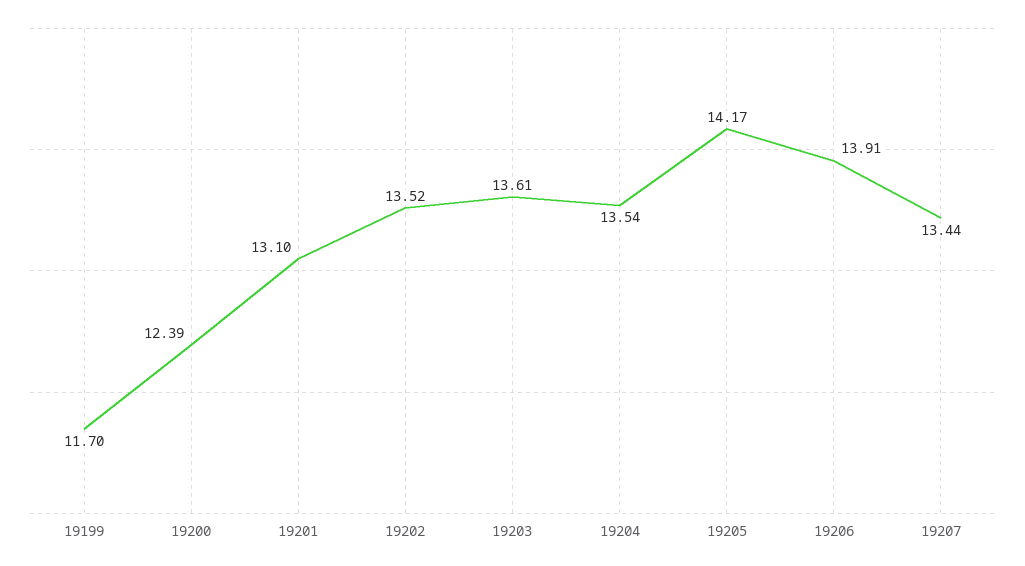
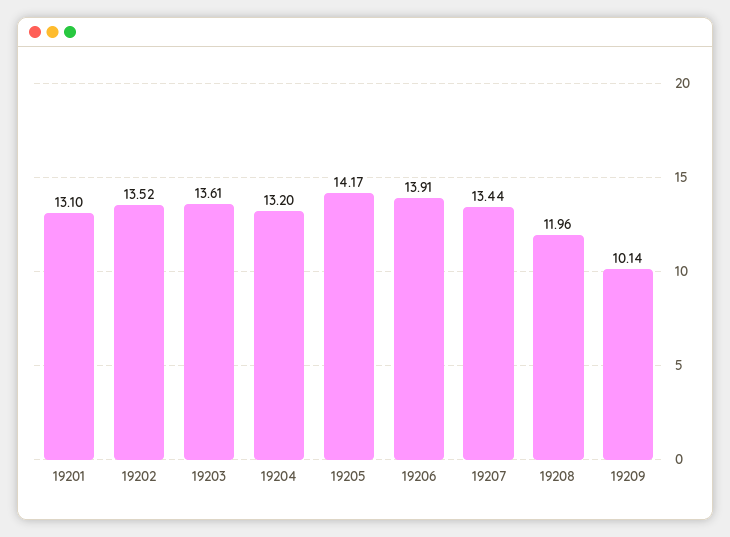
19199: 11.7 -> none
19200: 12.39 -> none
19204: 13.54 -> 13.2
19208: none -> 11.96
19209: none -> 10.14

